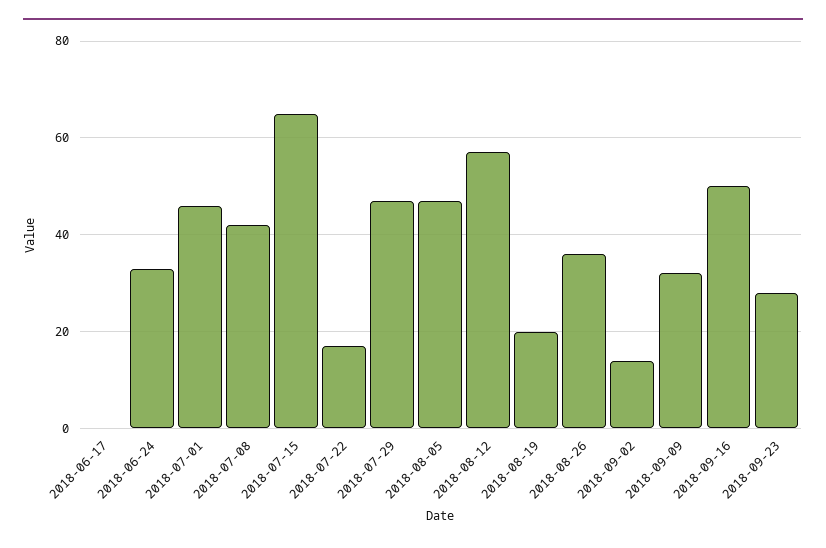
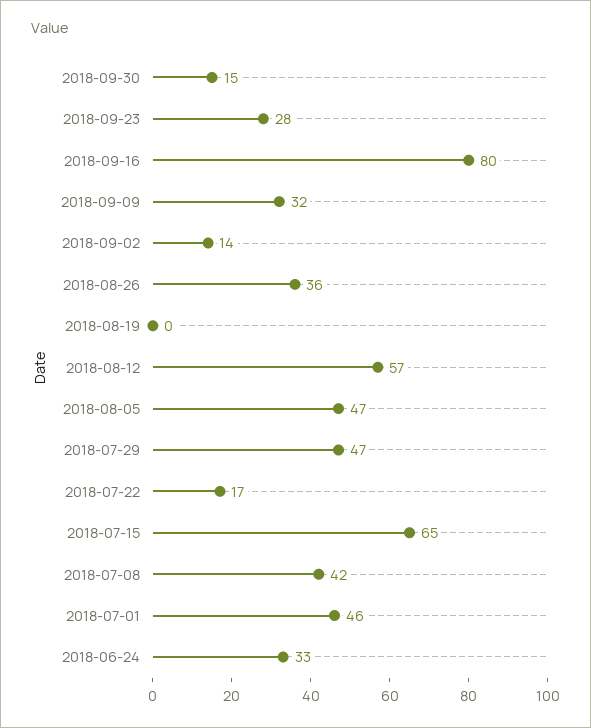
2018-06-17: 0 -> none
2018-08-19: 20 -> 0
2018-09-16: 50 -> 80
2018-09-30: none -> 15

